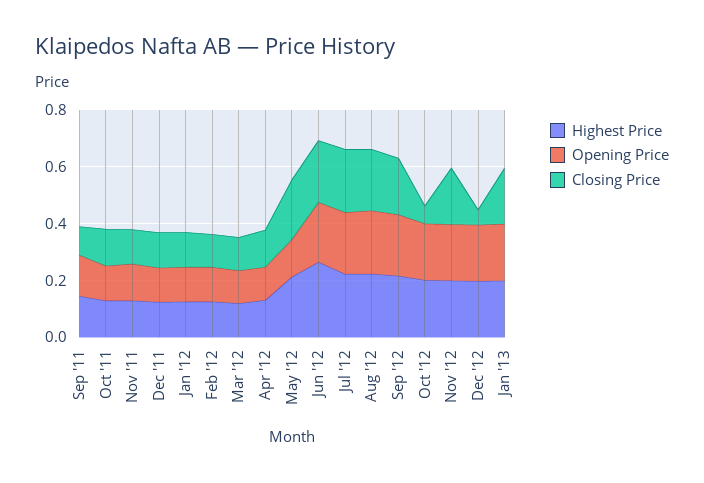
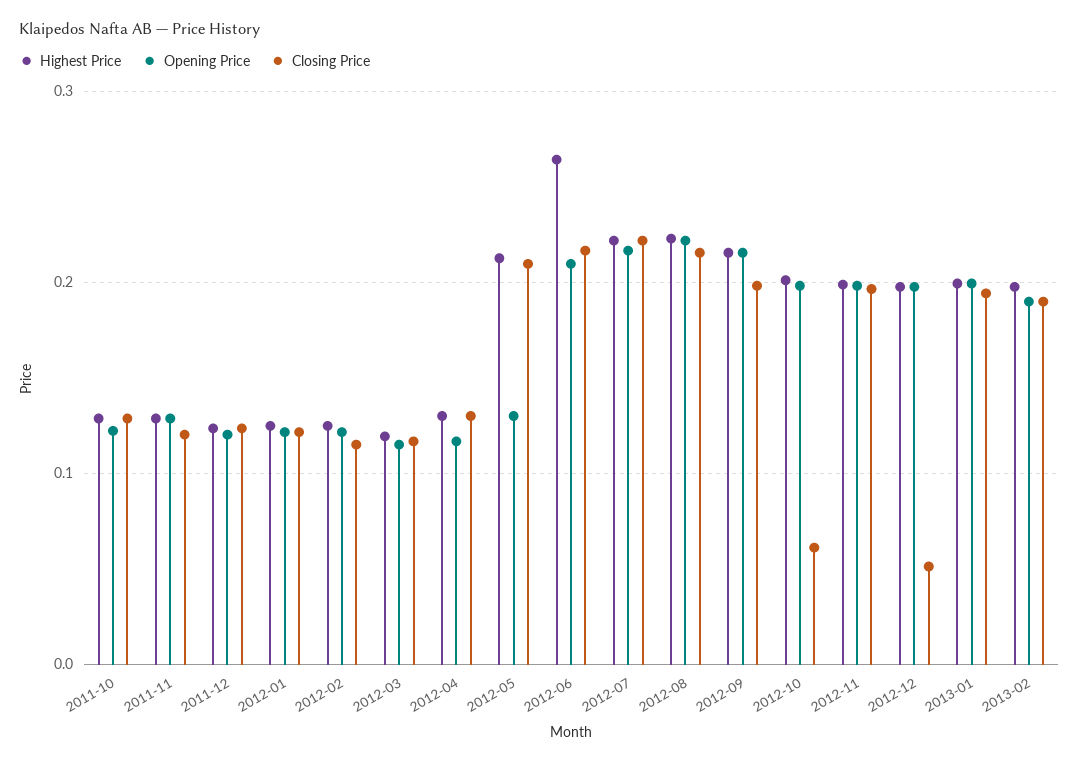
Highest Price, Sep '11: 0.15 -> none
Opening Price, Sep '11: 0.15 -> none
Closing Price, Sep '11: 0.1 -> none
Highest Price, 2013-02: none -> 0.2
Opening Price, 2013-02: none -> 0.19
Closing Price, 2013-02: none -> 0.19

